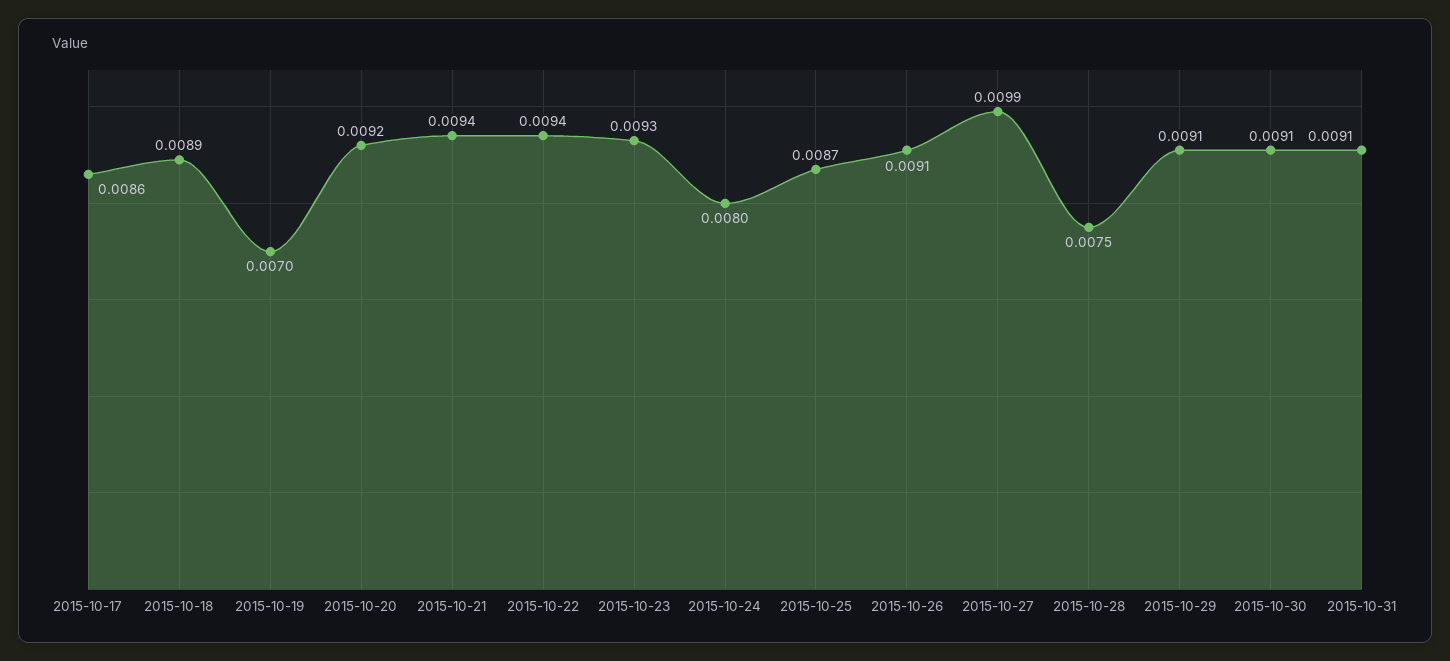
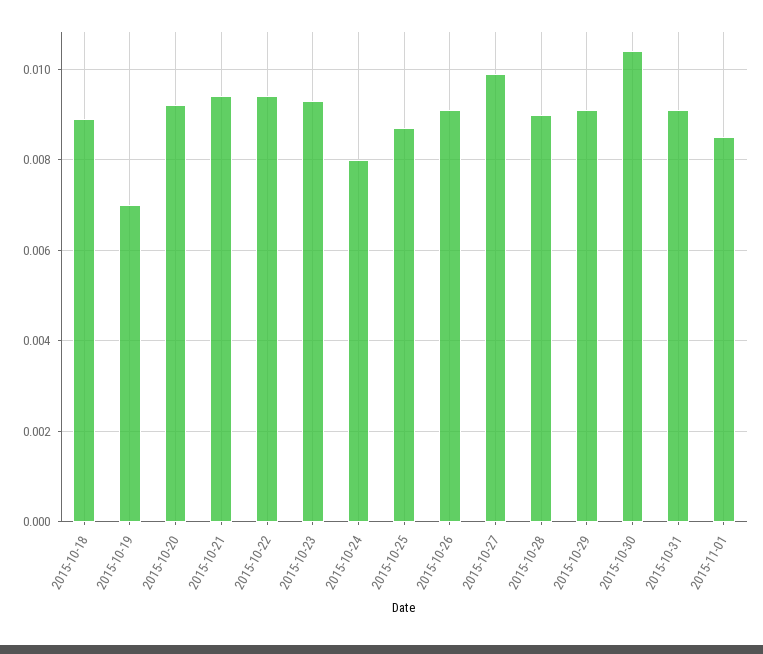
2015-10-17: 0.0086 -> none
2015-10-28: 0.0075 -> 0.009
2015-10-30: 0.0091 -> 0.0105
2015-11-01: none -> 0.0085

